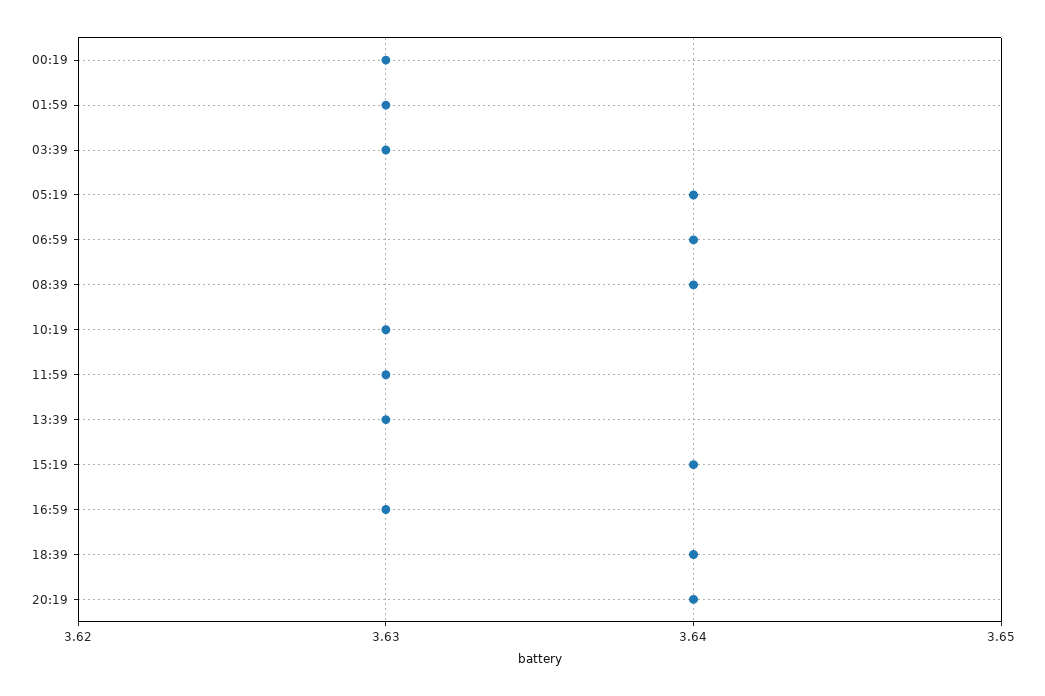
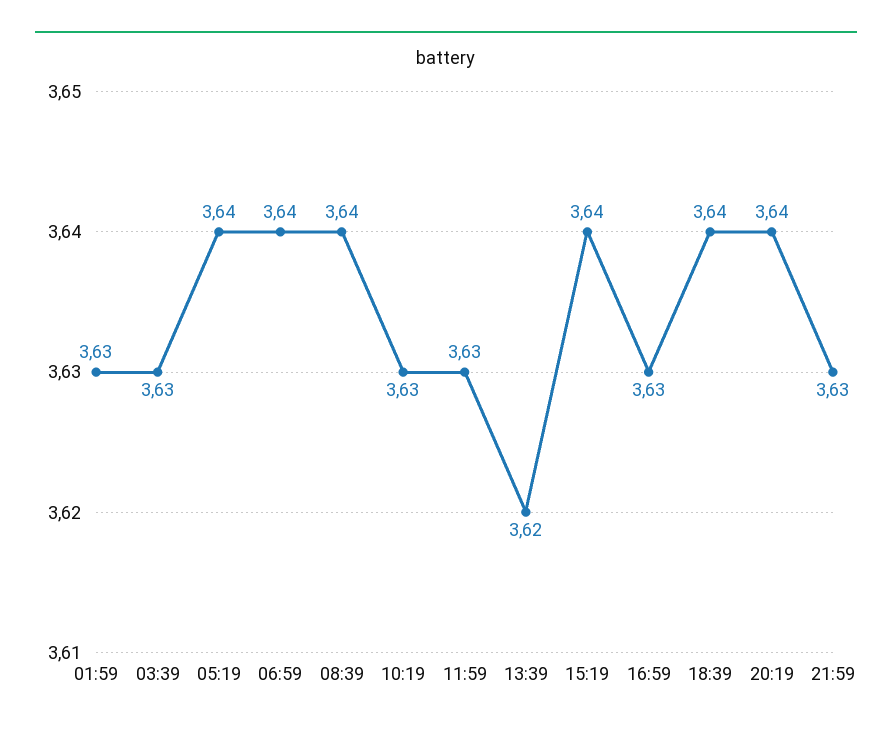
00:19: 3.63 -> none
13:39: 3.63 -> 3.62
21:59: none -> 3.63

